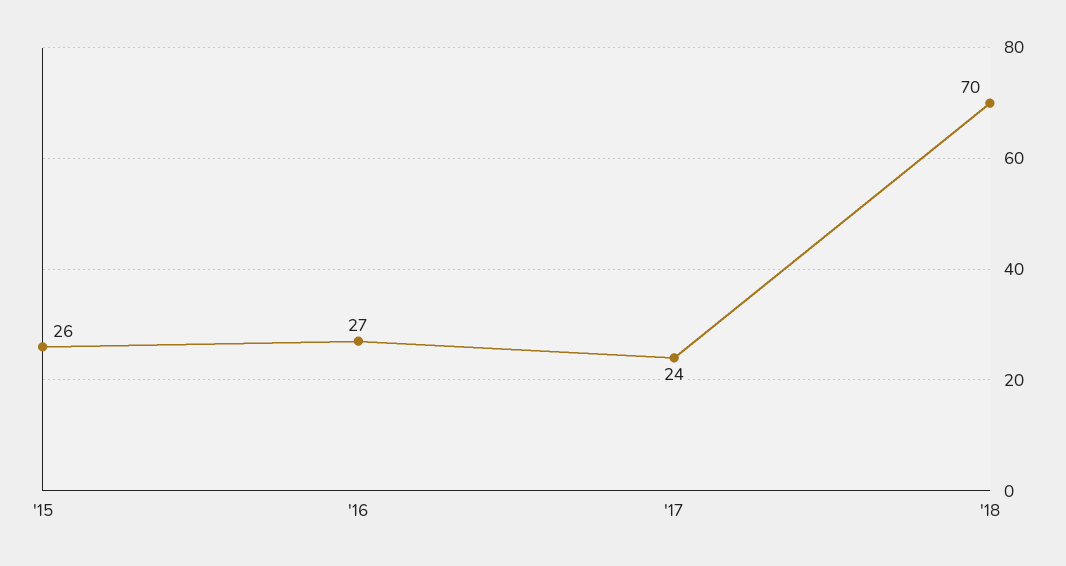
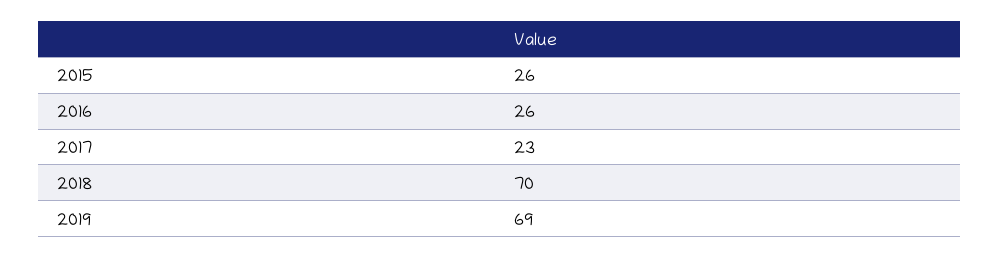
'16: 27 -> 26
'17: 24 -> 23
2019: none -> 69

